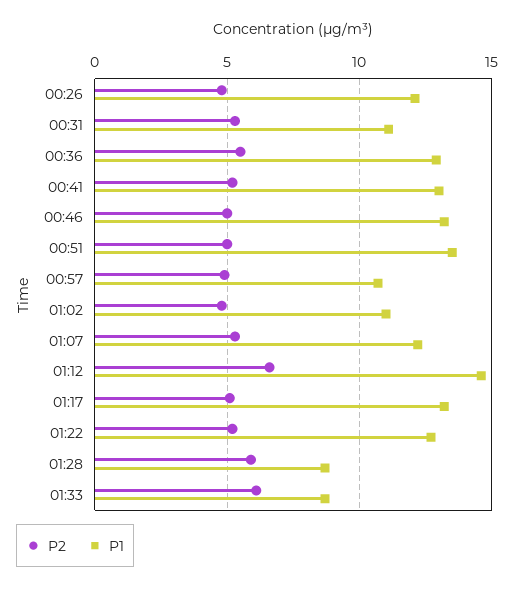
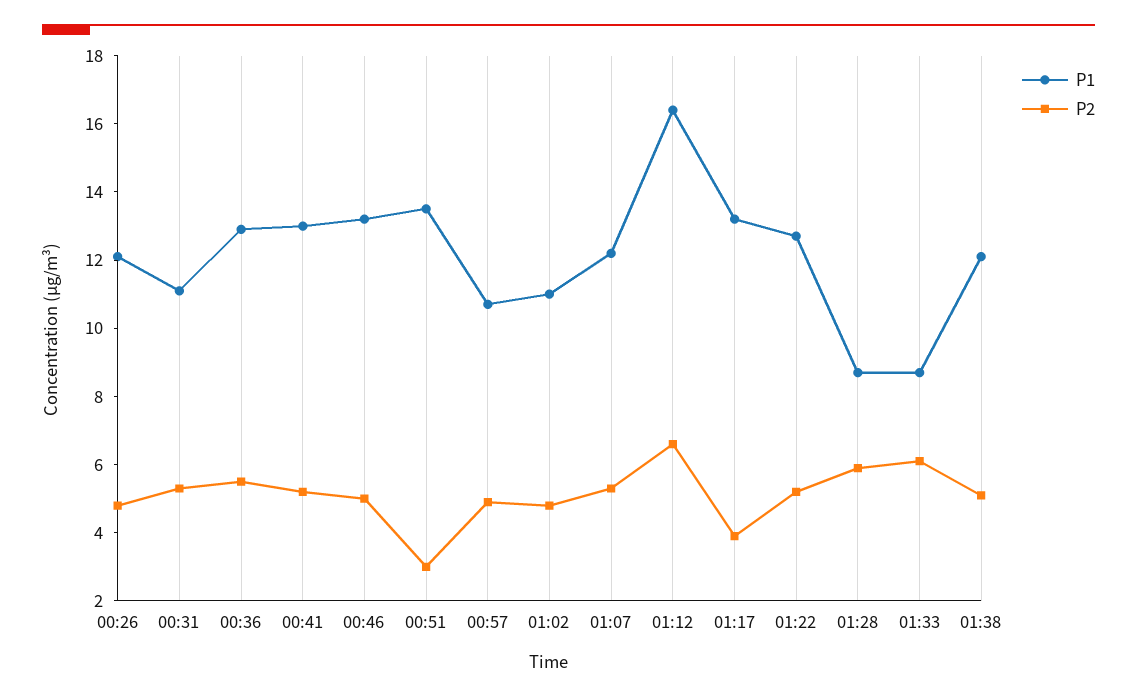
P2, 00:51: 5 -> 3
P1, 01:12: 14.5 -> 16.5
P2, 01:17: 5 -> 4
P1, 01:38: none -> 12
P2, 01:38: none -> 5

